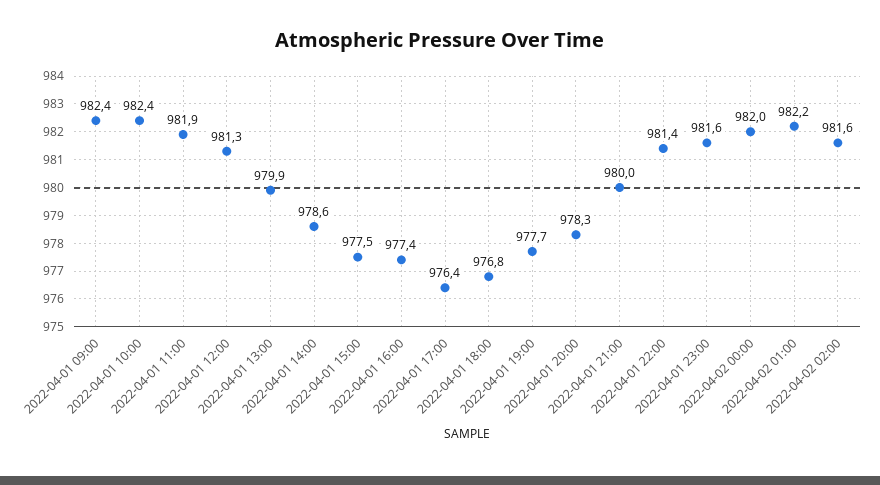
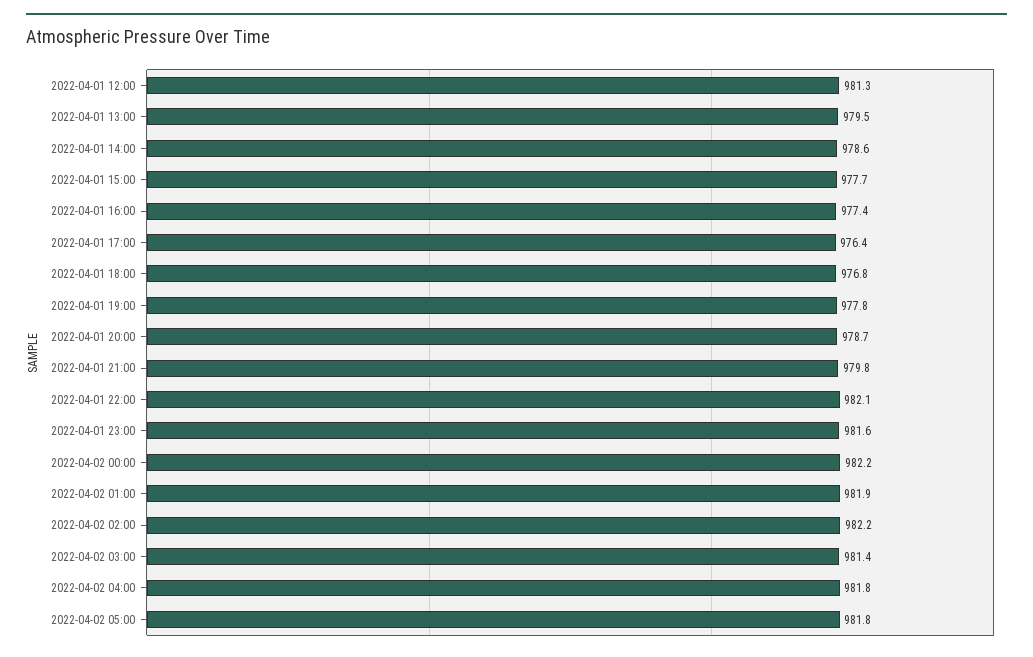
2022-04-01 09:00: 982.4 -> none
2022-04-01 10:00: 982.4 -> none
2022-04-01 11:00: 981.9 -> none
2022-04-01 13:00: 979.9 -> 979.5
2022-04-01 15:00: 977.5 -> 977.7
2022-04-01 19:00: 977.7 -> 977.8
2022-04-01 20:00: 978.3 -> 978.7
2022-04-01 21:00: 980 -> 979.8
2022-04-01 22:00: 981.4 -> 982.1
2022-04-02 00:00: 982 -> 982.2
2022-04-02 01:00: 982.2 -> 981.9
2022-04-02 02:00: 981.6 -> 982.2
2022-04-02 03:00: none -> 981.4
2022-04-02 04:00: none -> 981.8
2022-04-02 05:00: none -> 981.8

